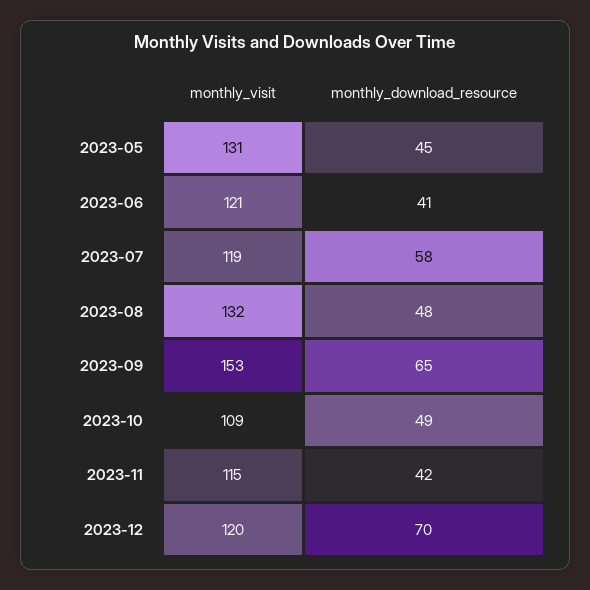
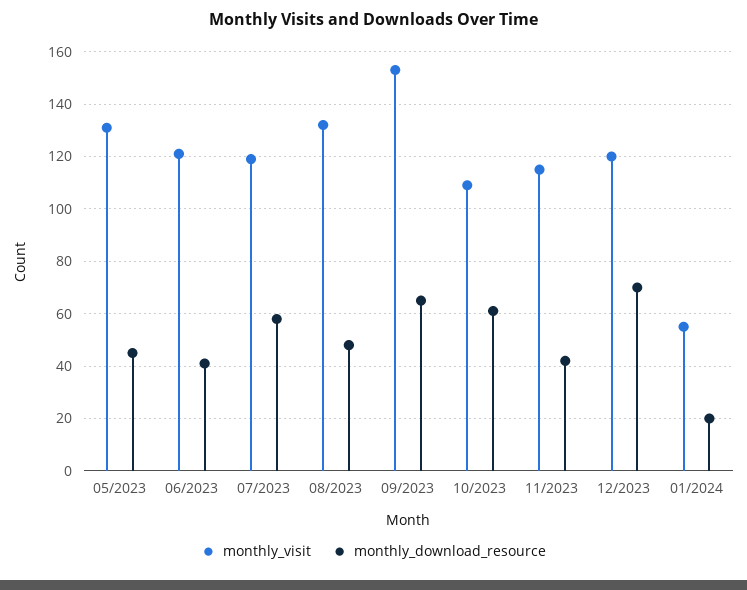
monthly_download_resource, 2023-10: 49 -> 60
monthly_visit, 01/2024: none -> 55
monthly_download_resource, 01/2024: none -> 20

